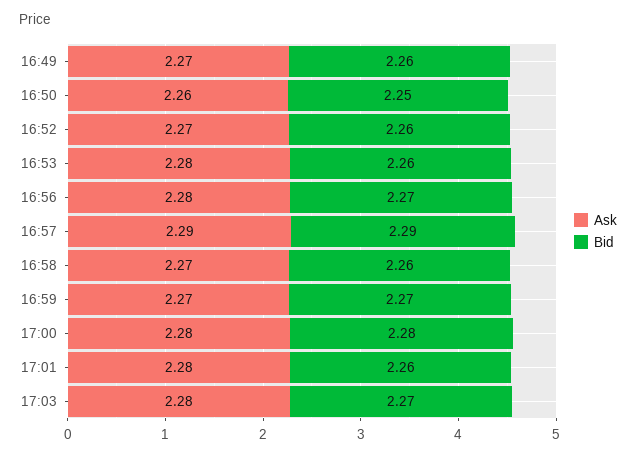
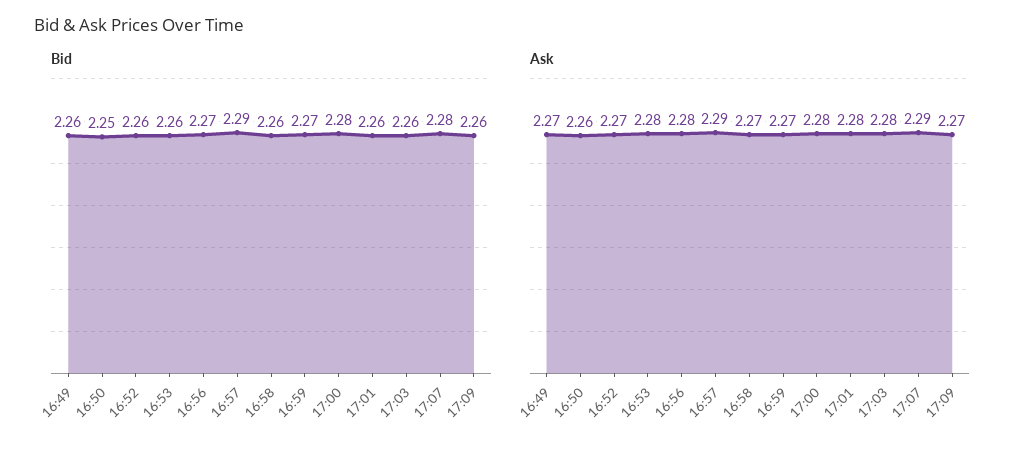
Bid, 17:03: 2.27 -> 2.26
Bid, 17:07: none -> 2.28
Bid, 17:09: none -> 2.26
Ask, 17:07: none -> 2.29
Ask, 17:09: none -> 2.27

